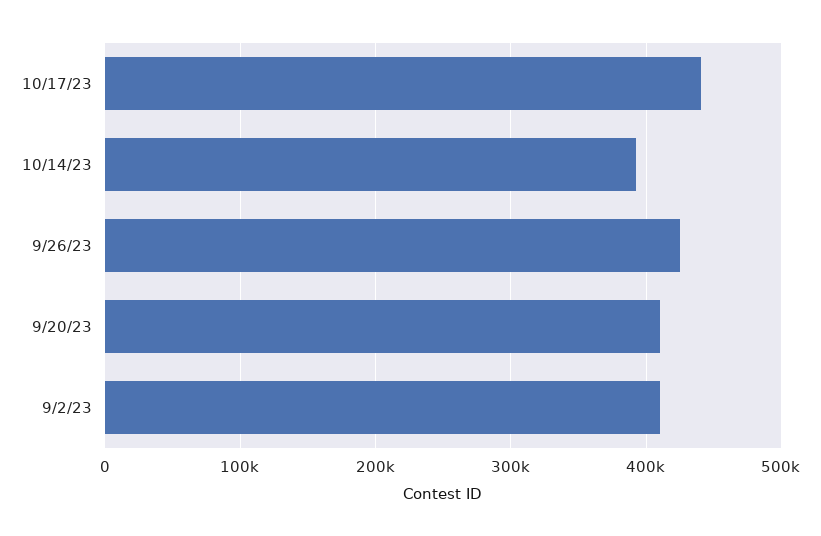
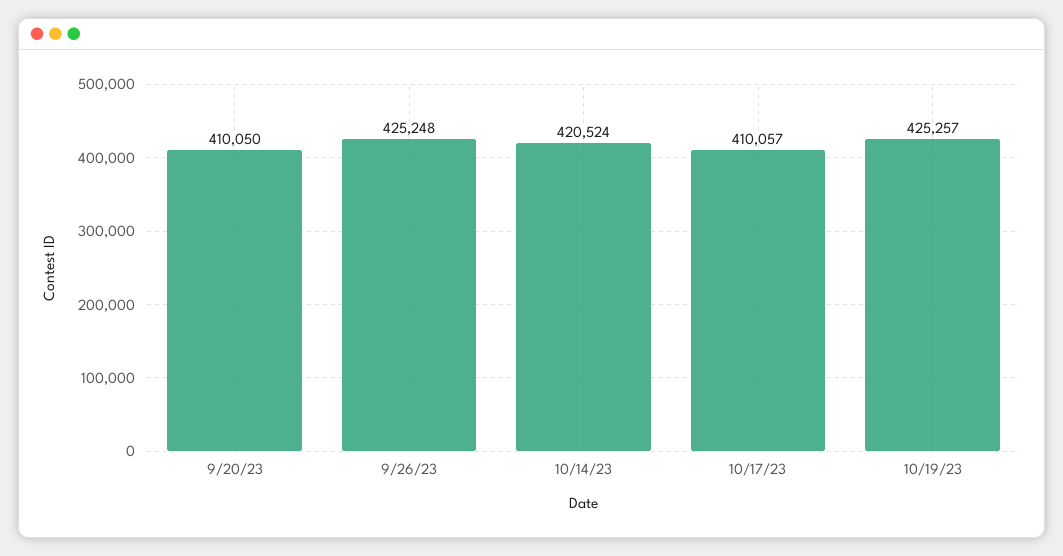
10/17/23: 440000 -> 410057
10/14/23: 390000 -> 420524
9/2/23: 410000 -> none
10/19/23: none -> 425257

